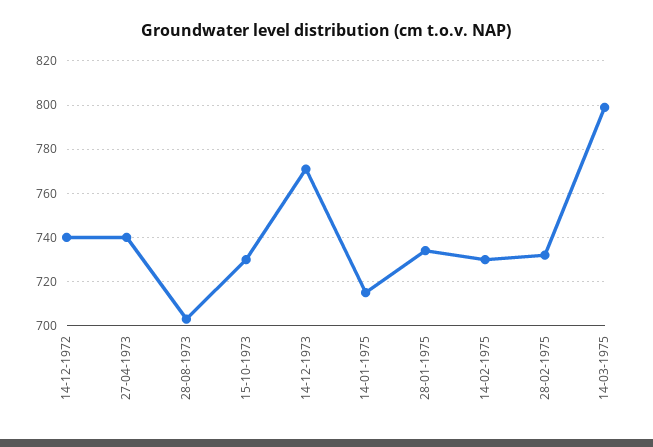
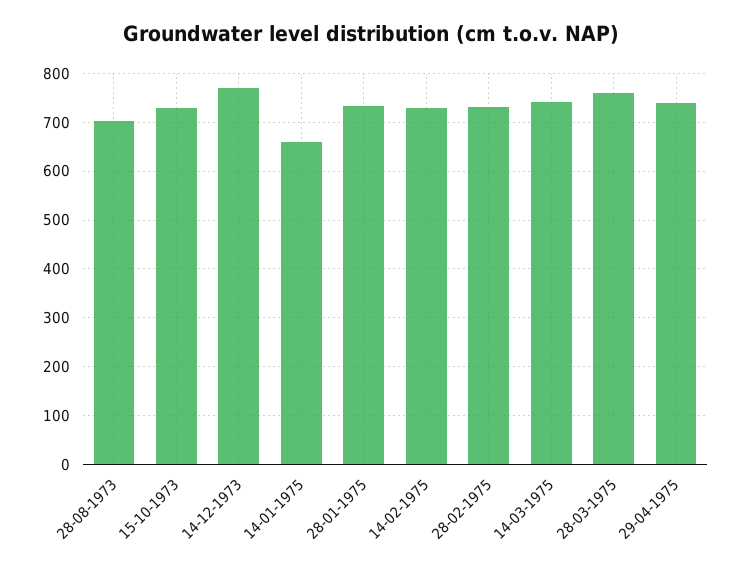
14-12-1972: 740 -> none
27-04-1973: 740 -> none
14-01-1975: 715 -> 660
14-03-1975: 800 -> 740
28-03-1975: none -> 760
29-04-1975: none -> 740

